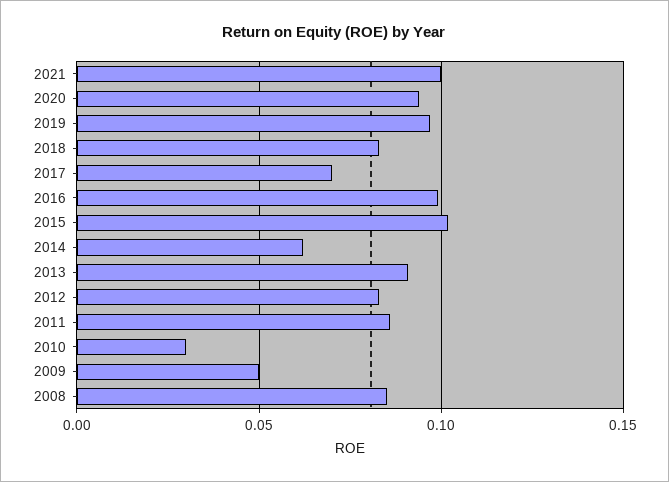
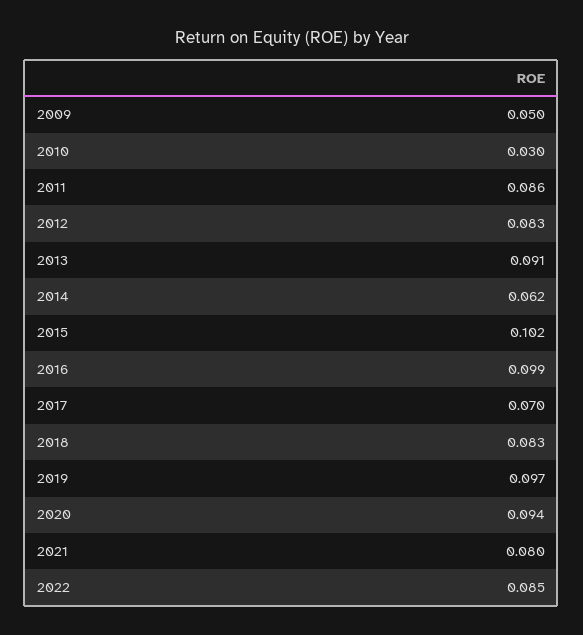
2021: 0.1 -> 0.08
2008: 0.085 -> none
2022: none -> 0.085

